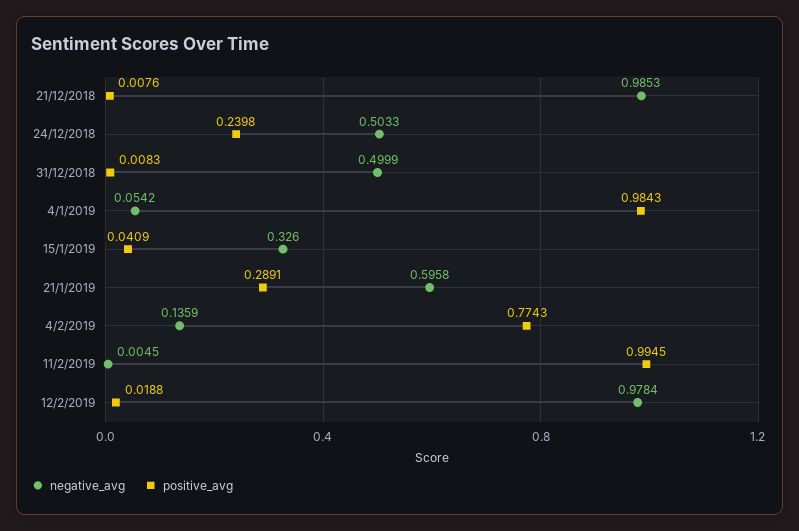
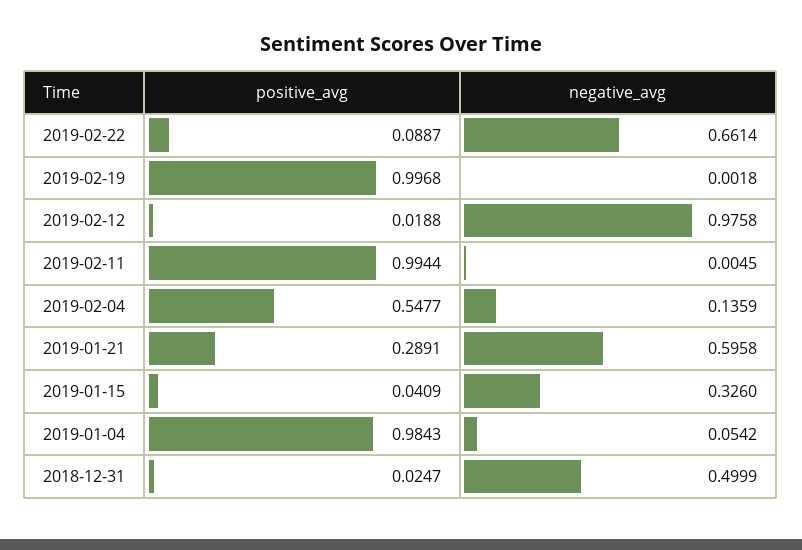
negative_avg, 21/12/2018: 0.9853 -> none
positive_avg, 21/12/2018: 0.0076 -> none
negative_avg, 24/12/2018: 0.5033 -> none
positive_avg, 24/12/2018: 0.2398 -> none
positive_avg, 31/12/2018: 0.0083 -> 0.0247
positive_avg, 4/2/2019: 0.7743 -> 0.5477
positive_avg, 11/2/2019: 0.9945 -> 0.9944
negative_avg, 12/2/2019: 0.9784 -> 0.9758
positive_avg, 2019-02-22: none -> 0.0887
negative_avg, 2019-02-22: none -> 0.6614
positive_avg, 2019-02-19: none -> 0.9968
negative_avg, 2019-02-19: none -> 0.0018

